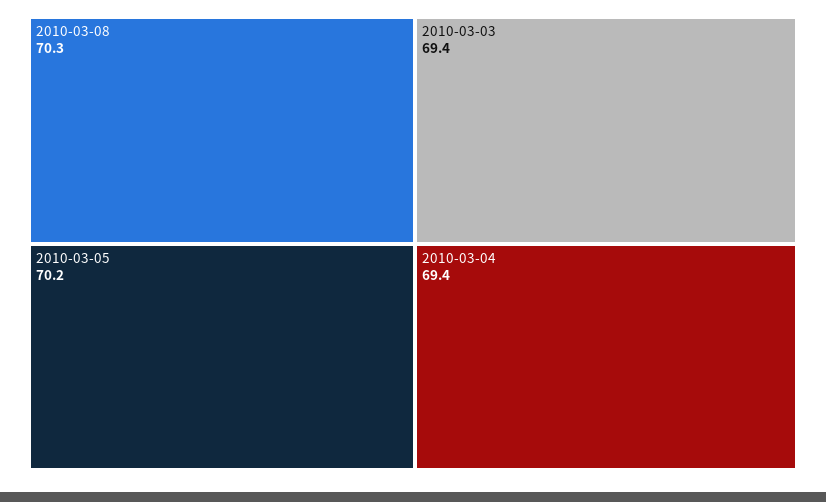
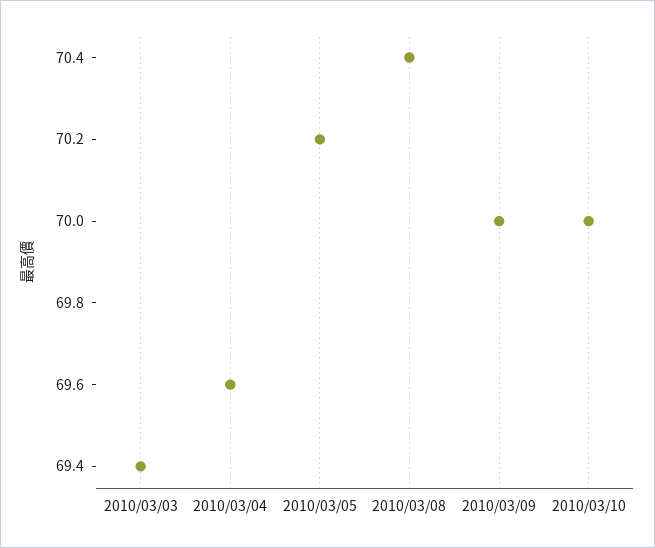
2010-03-08: 70.3 -> 70.4
2010-03-04: 69.4 -> 69.6
2010/03/09: none -> 70
2010/03/10: none -> 70

